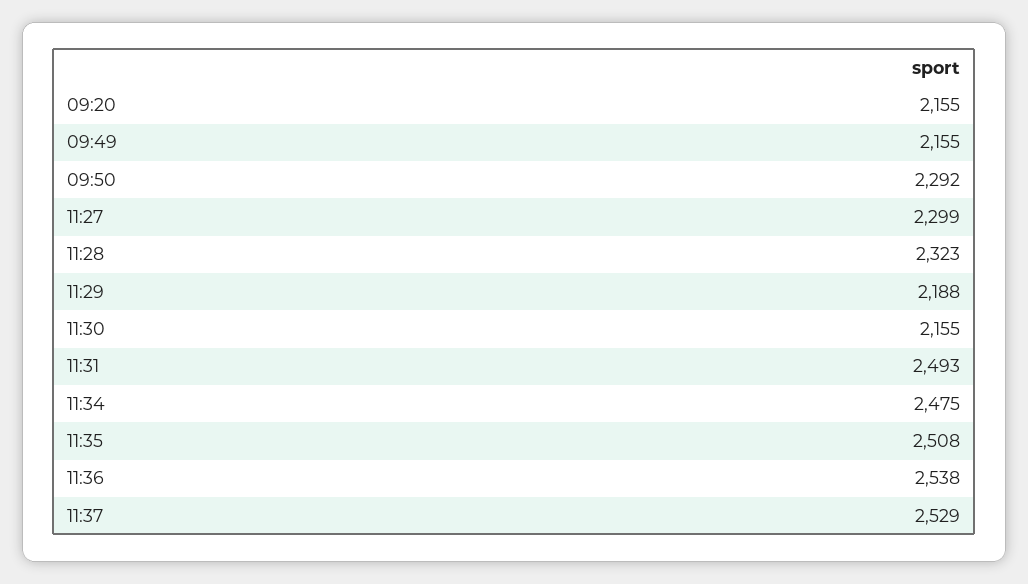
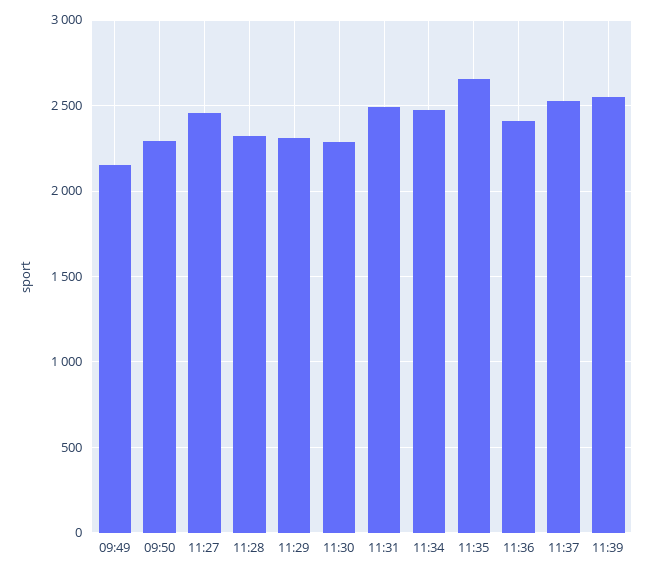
09:20: 2155 -> none
11:27: 2299 -> 2450
11:29: 2188 -> 2300
11:30: 2155 -> 2300
11:35: 2508 -> 2650
11:36: 2538 -> 2400
11:39: none -> 2550

